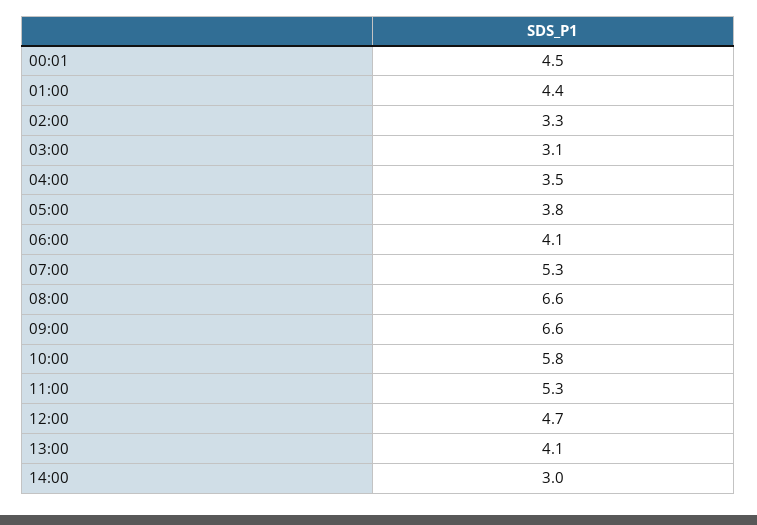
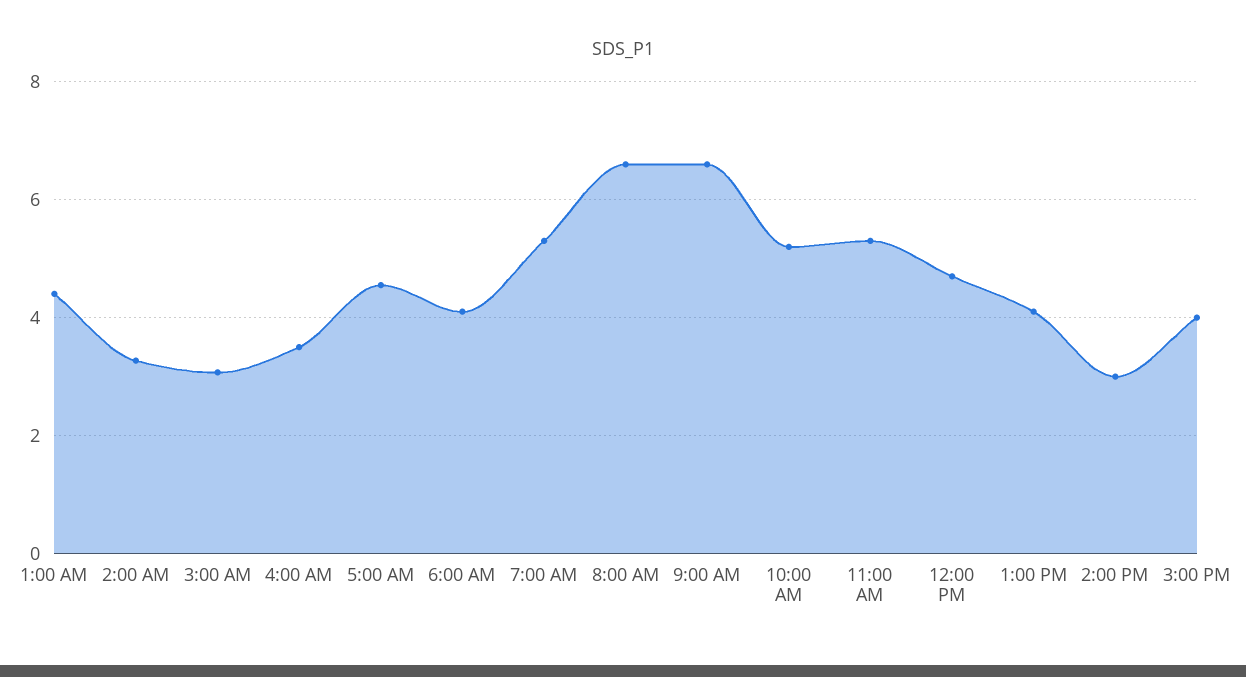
00:01: 4.5 -> none
05:00: 3.8 -> 4.6
10:00: 5.8 -> 5.2
3:00 PM: none -> 4

